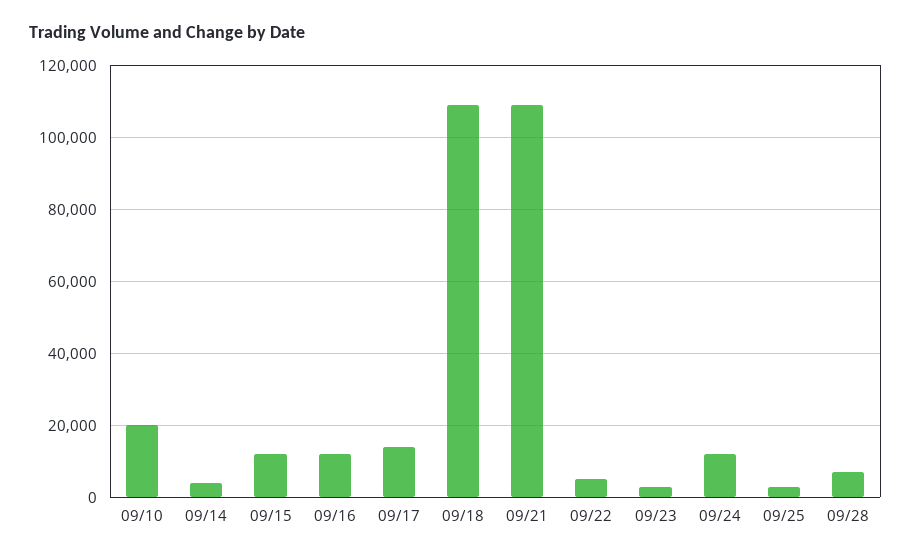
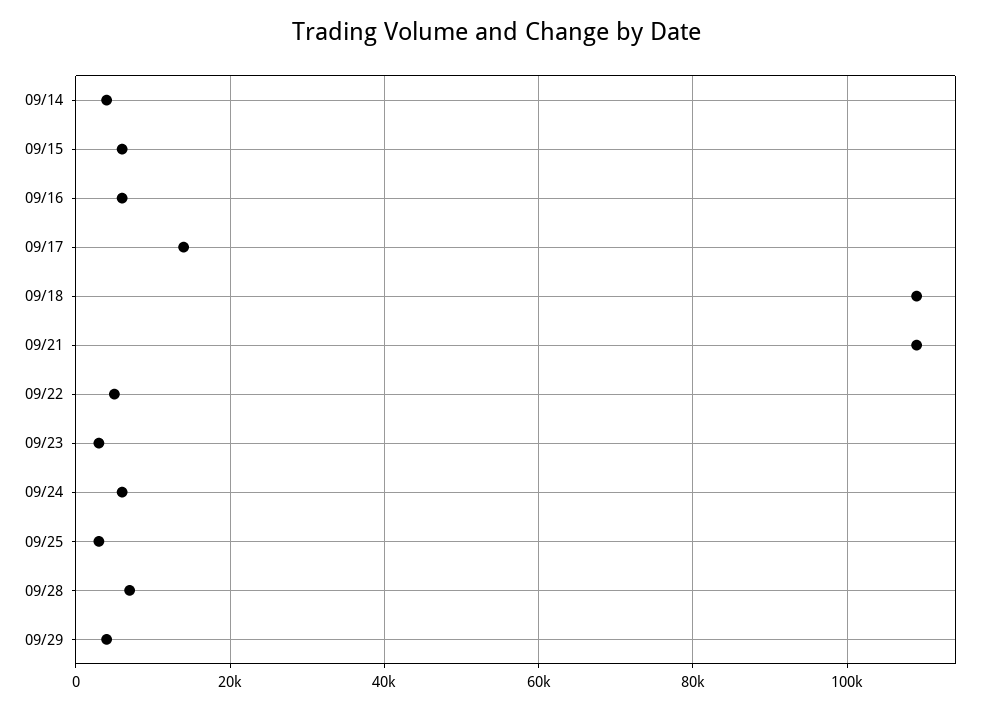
09/10: 20000 -> none
09/15: 12000 -> 6000
09/16: 12000 -> 6000
09/24: 12000 -> 6000
09/29: none -> 4000

